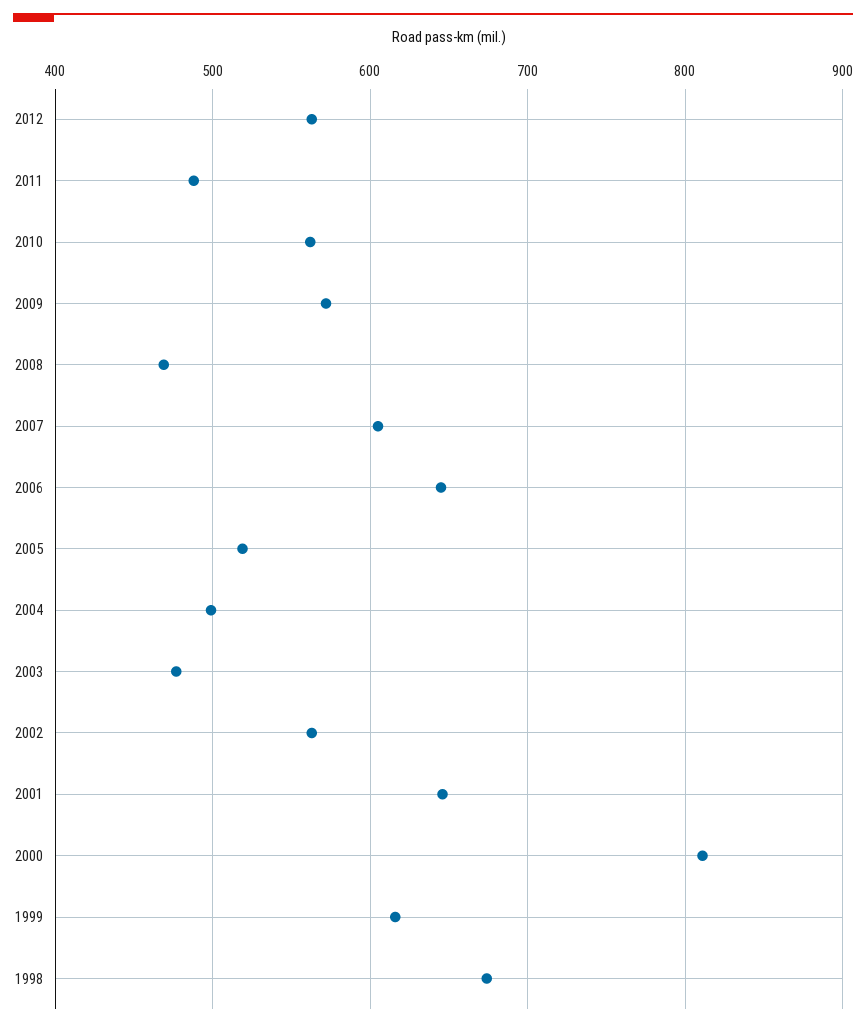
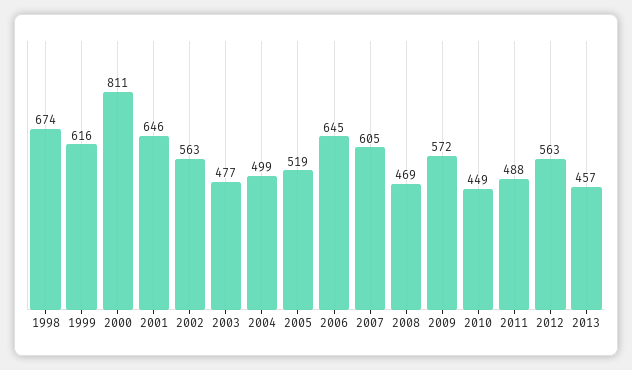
2010: 560 -> 449
2013: none -> 457

